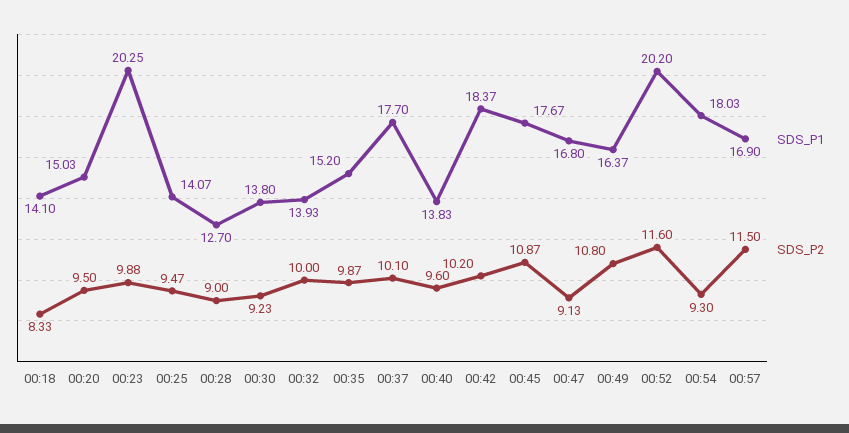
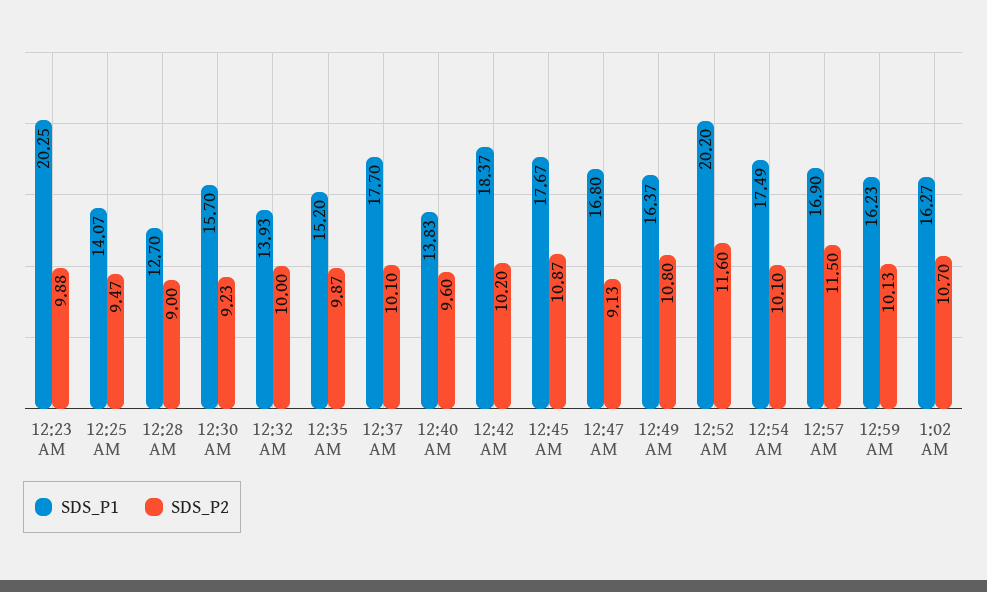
SDS_P1, 00:18: 14.1 -> none
SDS_P2, 00:18: 8.33 -> none
SDS_P1, 00:20: 15.03 -> none
SDS_P2, 00:20: 9.5 -> none
SDS_P1, 00:30: 13.8 -> 15.7
SDS_P1, 00:54: 18.03 -> 17.49
SDS_P2, 00:54: 9.3 -> 10.1
SDS_P1, 12:59 AM: none -> 16.23
SDS_P2, 12:59 AM: none -> 10.13
SDS_P1, 1:02 AM: none -> 16.27
SDS_P2, 1:02 AM: none -> 10.7

